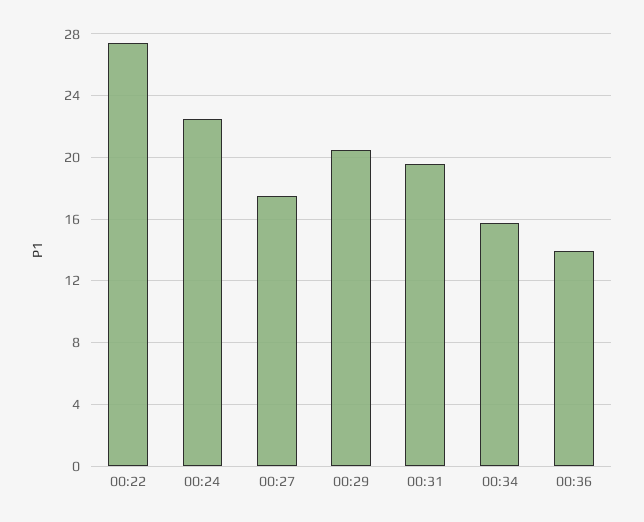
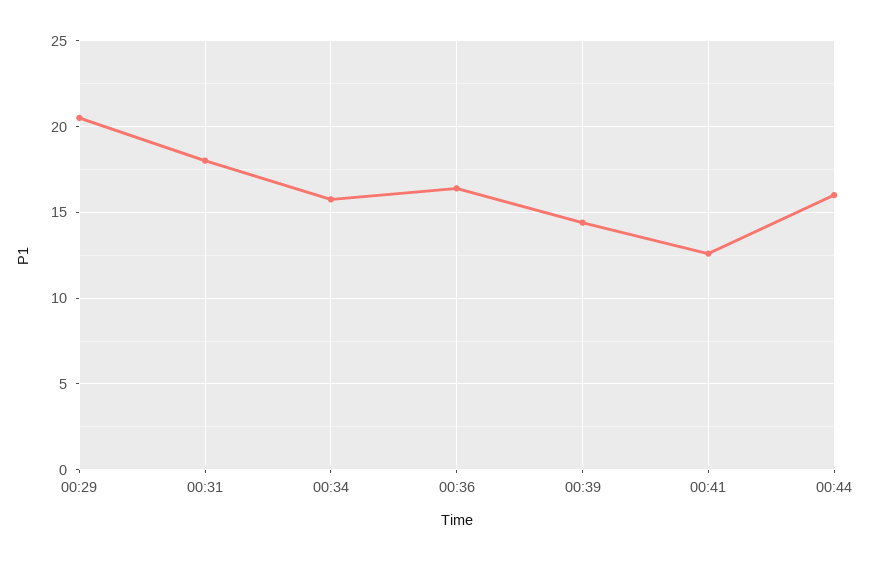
00:22: 27.5 -> none
00:24: 22.5 -> none
00:27: 17.5 -> none
00:31: 19.5 -> 18
00:36: 14 -> 16.5
00:39: none -> 14.5
00:41: none -> 12.5
00:44: none -> 16

